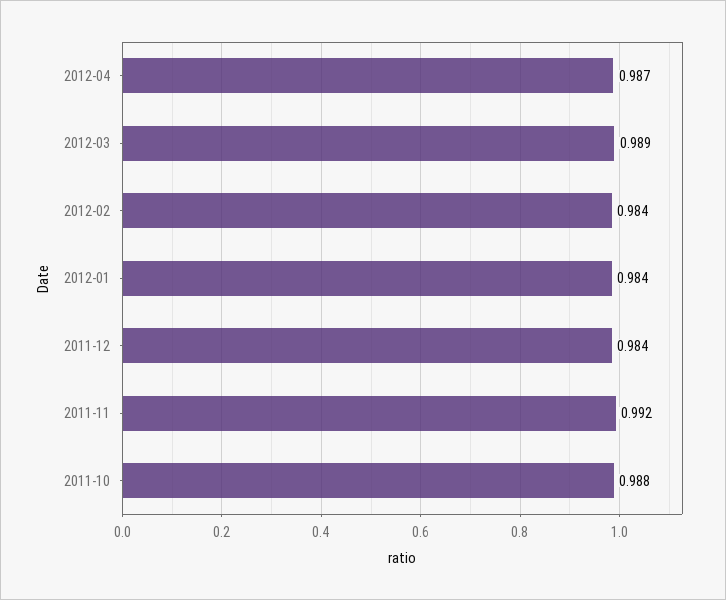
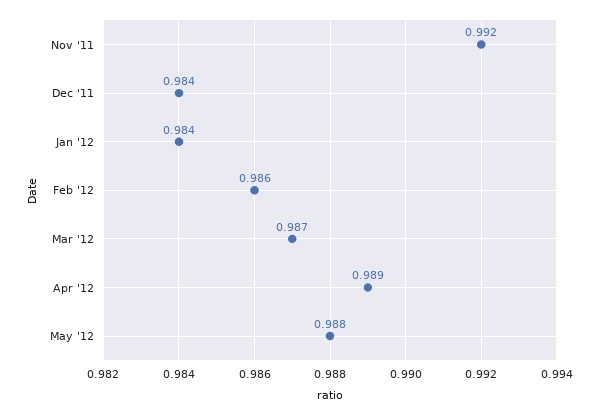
2012-04: 0.987 -> 0.989
2012-03: 0.989 -> 0.987
2012-02: 0.984 -> 0.986
2011-10: 0.988 -> none
May '12: none -> 0.988

